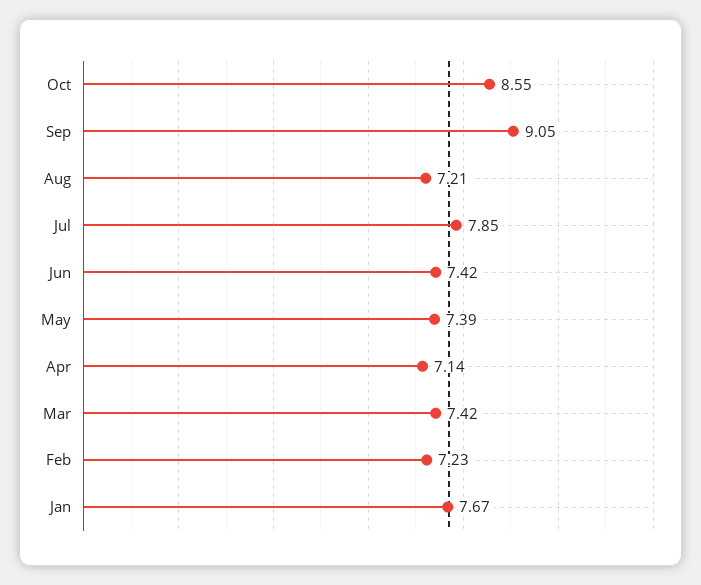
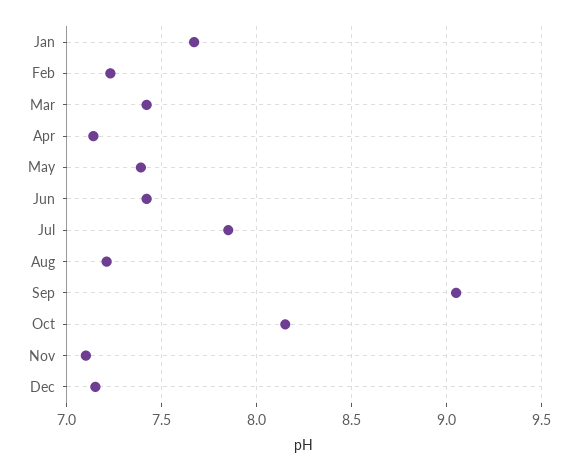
Oct: 8.55 -> 8.15
Nov: none -> 7.1
Dec: none -> 7.15

